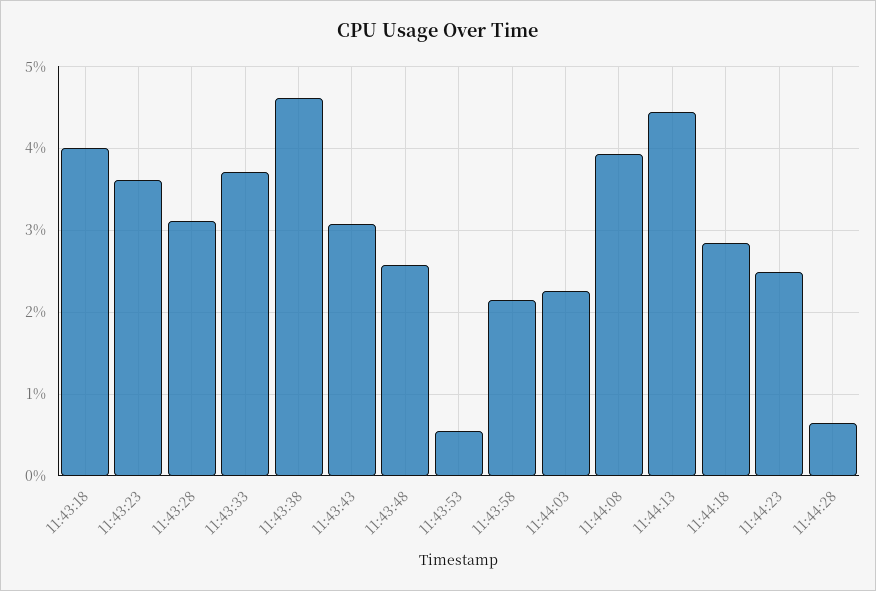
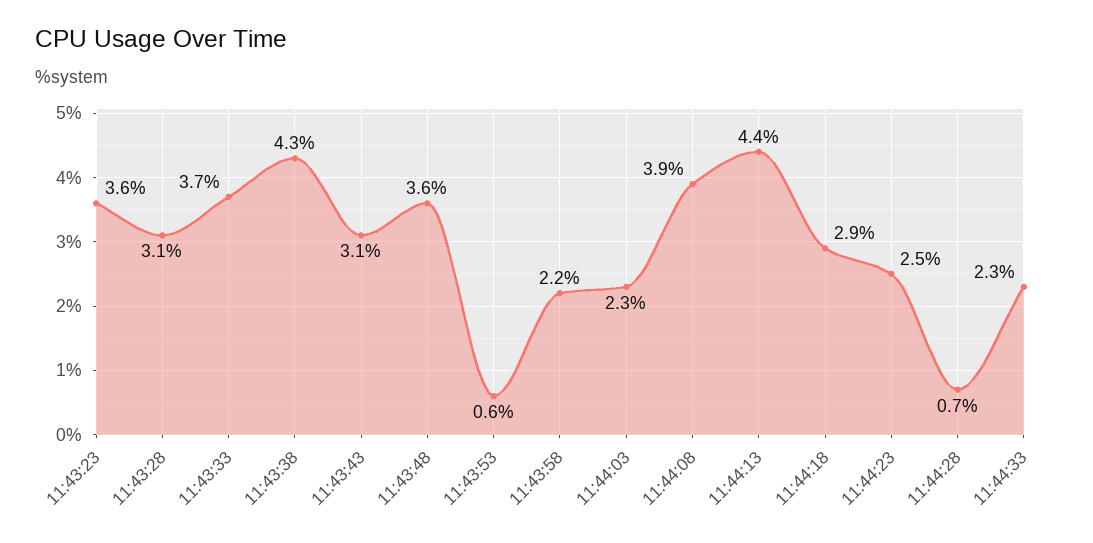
11:43:18: 4 -> none
11:43:38: 4.6 -> 4.3
11:43:48: 2.6 -> 3.6
11:44:33: none -> 2.3

